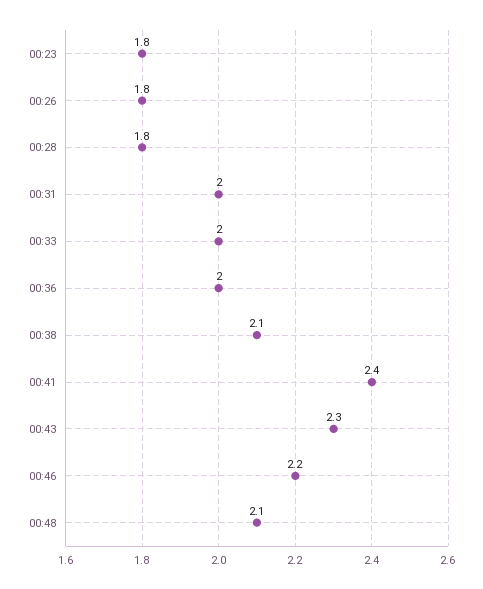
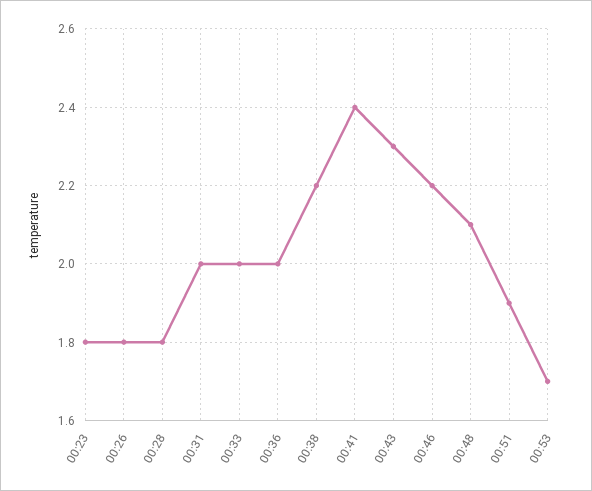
00:38: 2.1 -> 2.2
00:51: none -> 1.9
00:53: none -> 1.7

